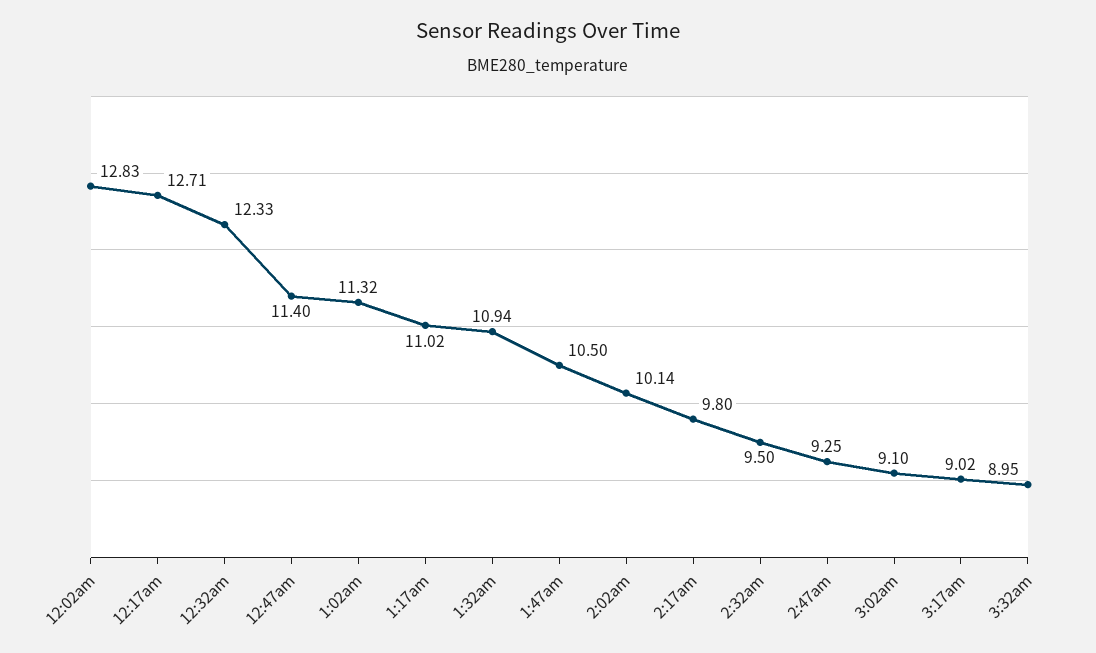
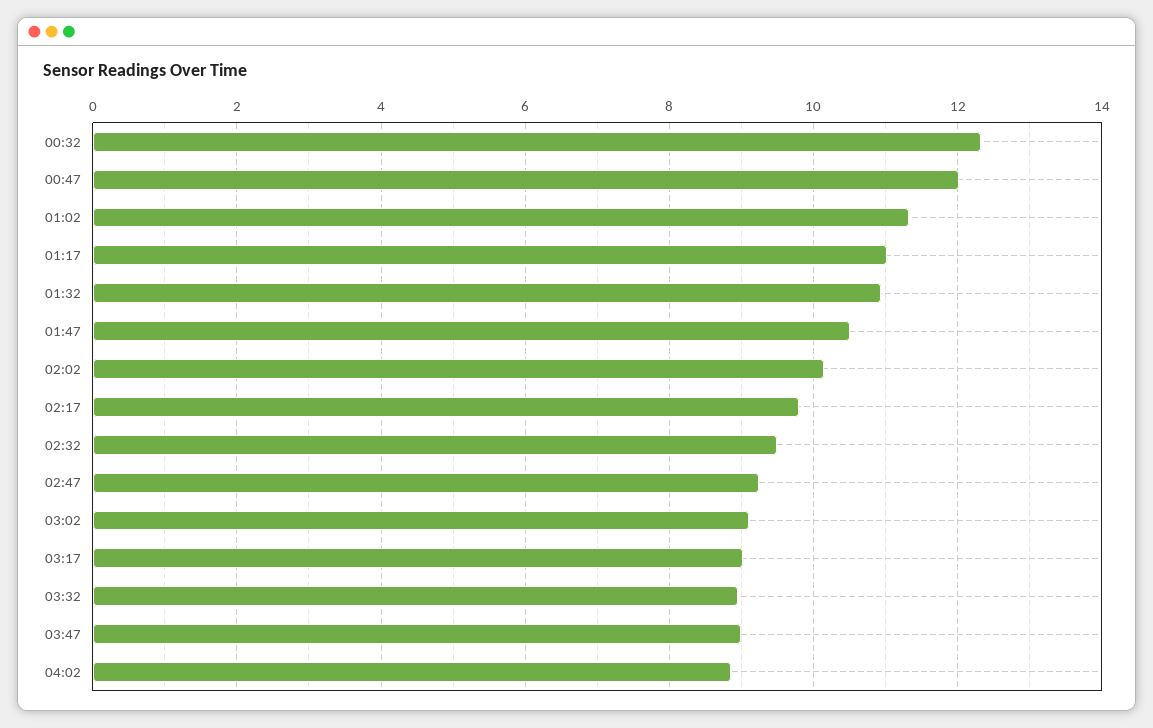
12:02am: 12.83 -> none
12:17am: 12.71 -> none
12:47am: 11.4 -> 12
03:47: none -> 9
04:02: none -> 8.8

